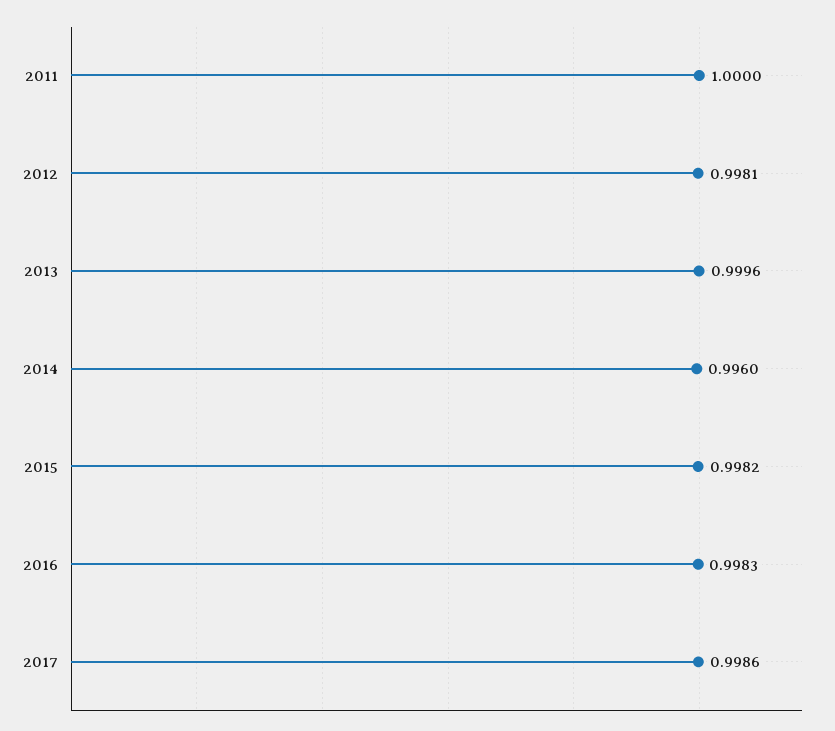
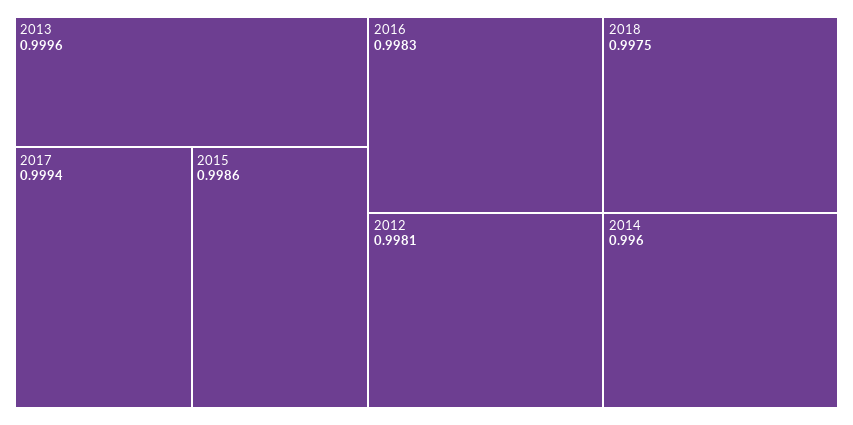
2011: 1 -> none
2015: 0.9982 -> 0.9986
2017: 0.9986 -> 0.9994
2018: none -> 0.9975

